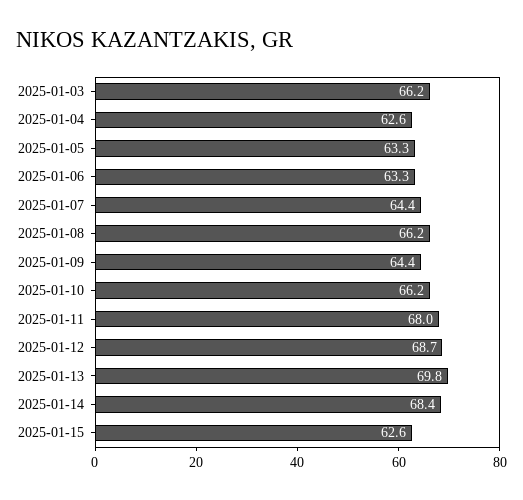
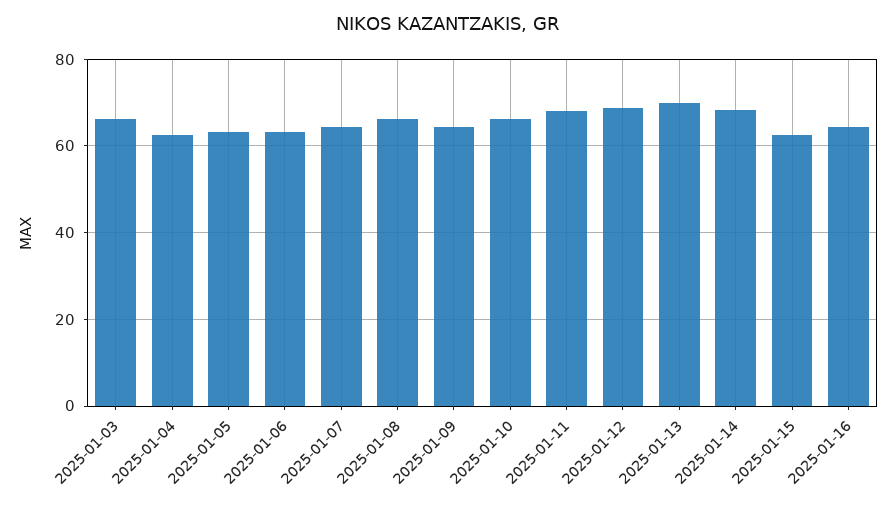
2025-01-16: none -> 64

